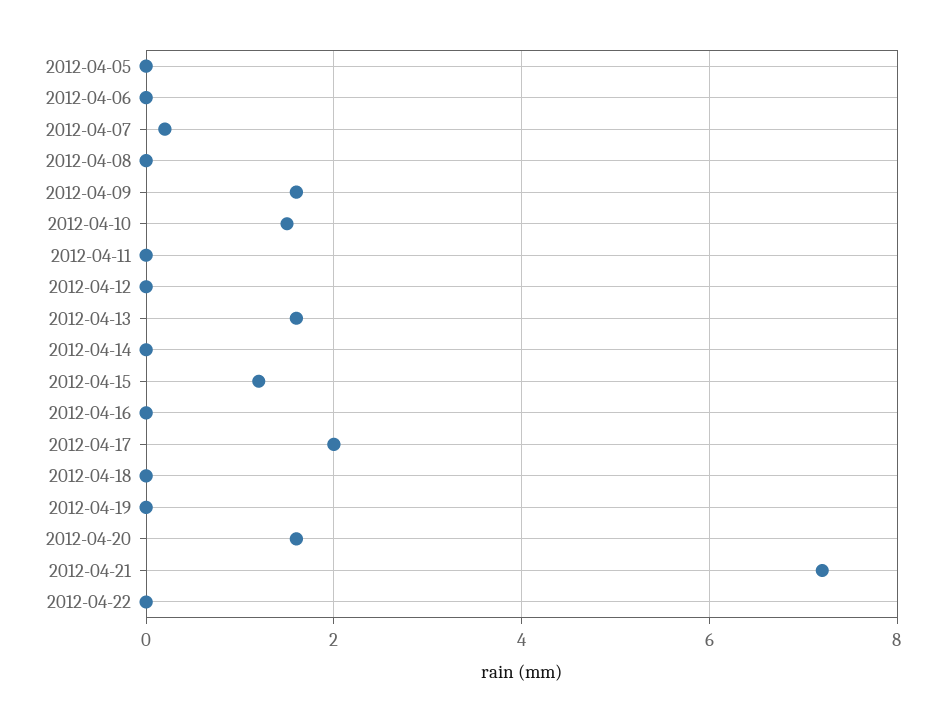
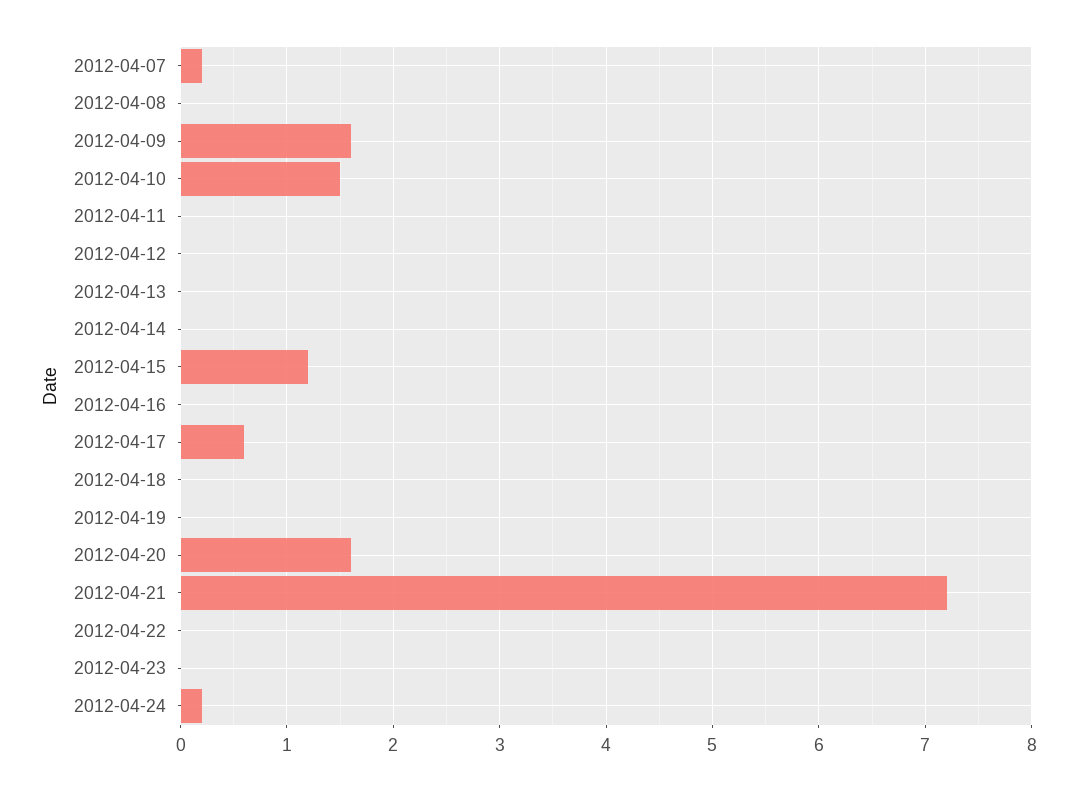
2012-04-05: 0 -> none
2012-04-06: 0 -> none
2012-04-13: 1.5 -> 0
2012-04-17: 2 -> 0.6
2012-04-23: none -> 0
2012-04-24: none -> 0.2

